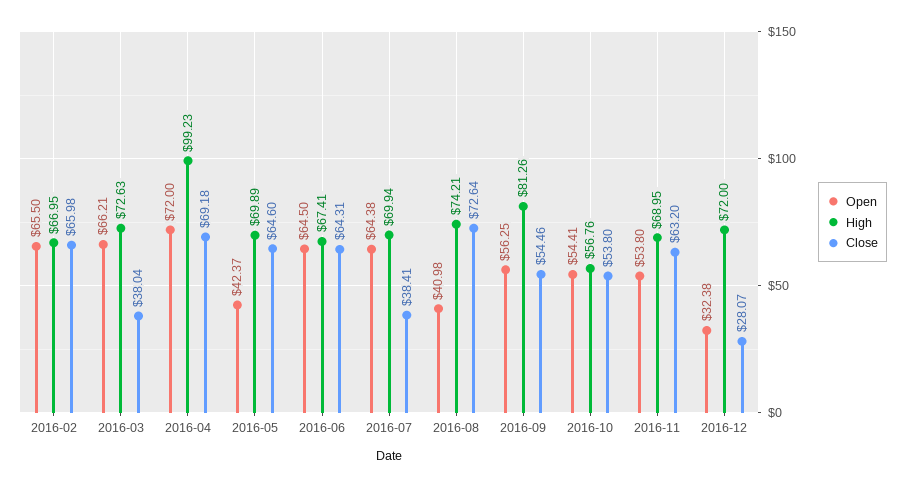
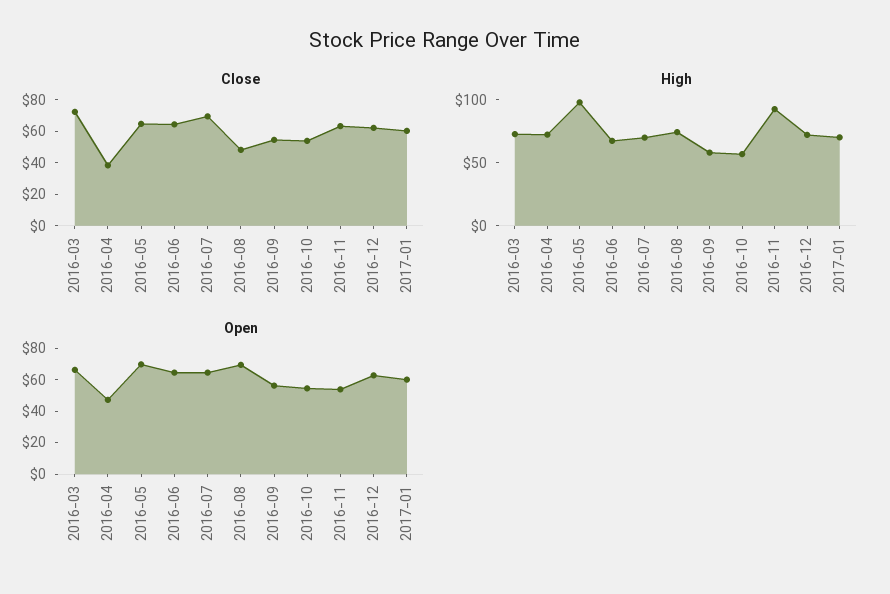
Open, 2016-02: 65.5 -> none
High, 2016-02: 66.95 -> none
Close, 2016-02: 65.98 -> none
Close, 2016-03: 38.04 -> 70
Open, 2016-04: 72 -> 50
High, 2016-04: 99.23 -> 70
Close, 2016-04: 69.18 -> 40
Open, 2016-05: 42.37 -> 70
High, 2016-05: 69.89 -> 100
Close, 2016-07: 38.41 -> 70
Open, 2016-08: 40.98 -> 70
Close, 2016-08: 72.64 -> 50
High, 2016-09: 81.26 -> 60
High, 2016-11: 68.95 -> 90
Open, 2016-12: 32.38 -> 60
Close, 2016-12: 28.07 -> 60
Close, 2017-01: none -> 60
High, 2017-01: none -> 70
Open, 2017-01: none -> 60

